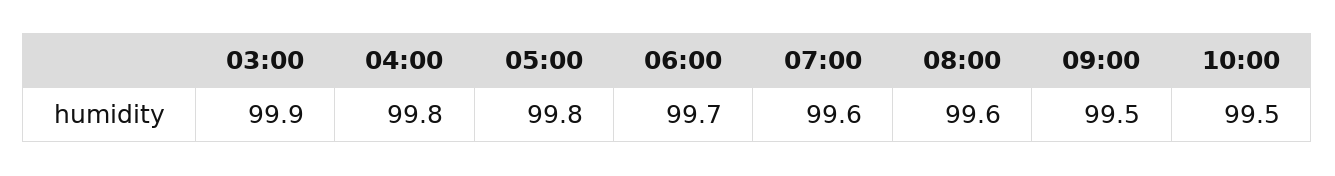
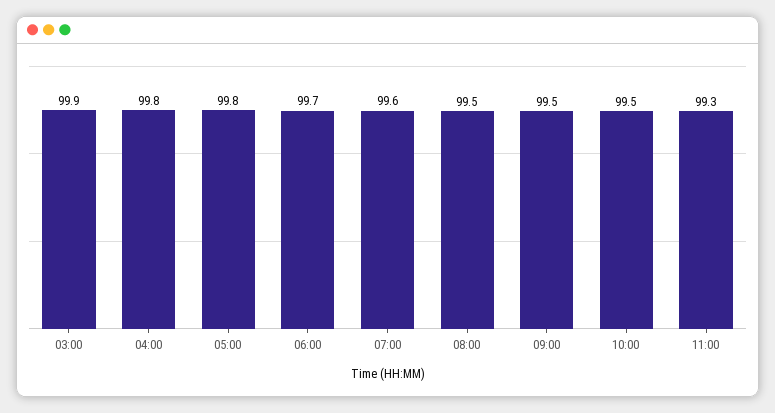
08:00: 99.6 -> 99.5
11:00: none -> 99.3

